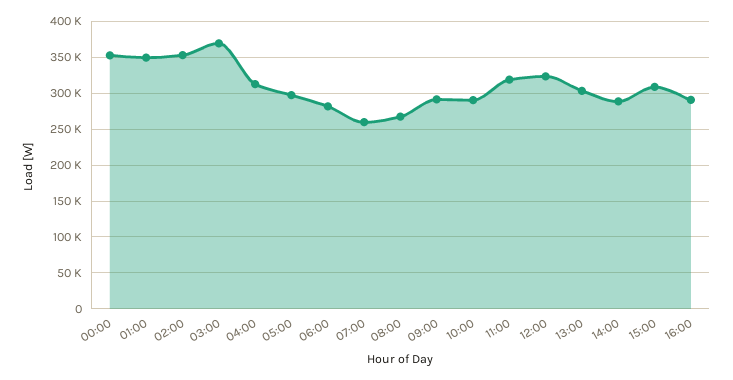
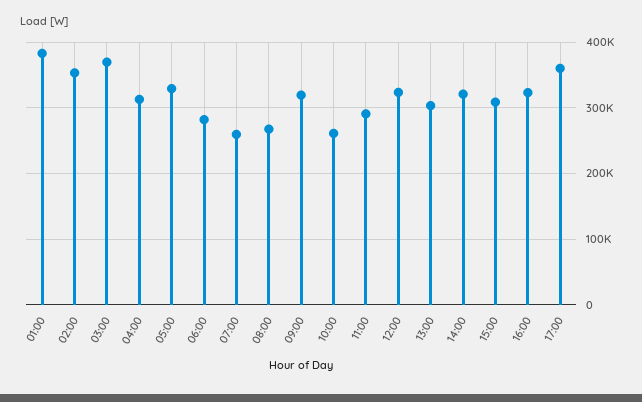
00:00: 350000 -> none
01:00: 350000 -> 380000
05:00: 300000 -> 330000
09:00: 290000 -> 320000
10:00: 290000 -> 260000
11:00: 320000 -> 290000
14:00: 290000 -> 320000
16:00: 290000 -> 320000
17:00: none -> 360000

